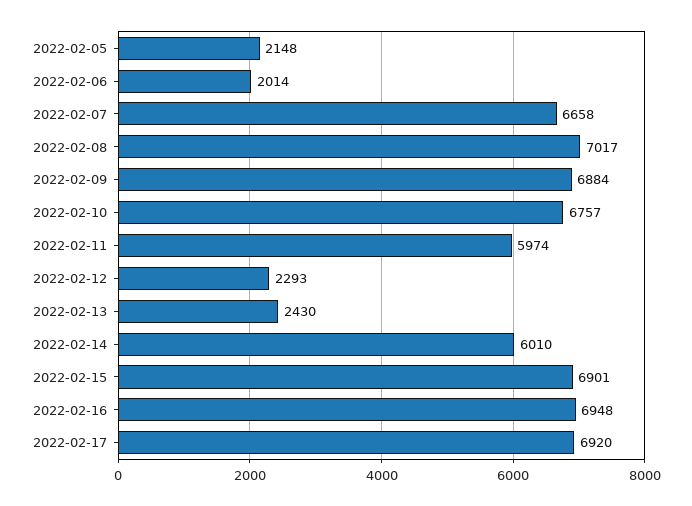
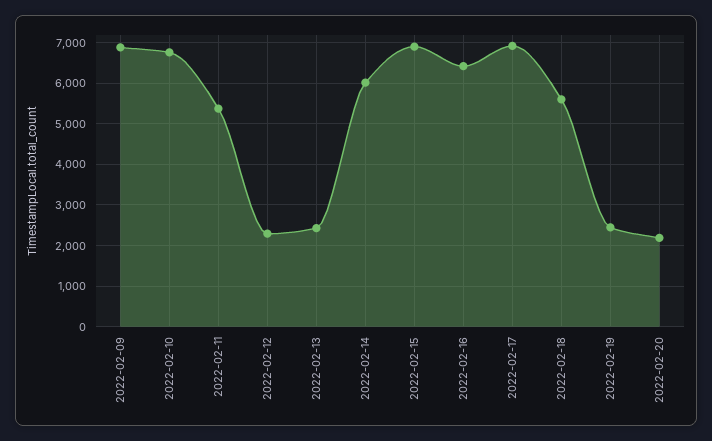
2022-02-05: 2148 -> none
2022-02-06: 2014 -> none
2022-02-07: 6658 -> none
2022-02-08: 7017 -> none
2022-02-11: 5974 -> 5400
2022-02-16: 6948 -> 6400
2022-02-18: none -> 5600
2022-02-19: none -> 2400
2022-02-20: none -> 2200

